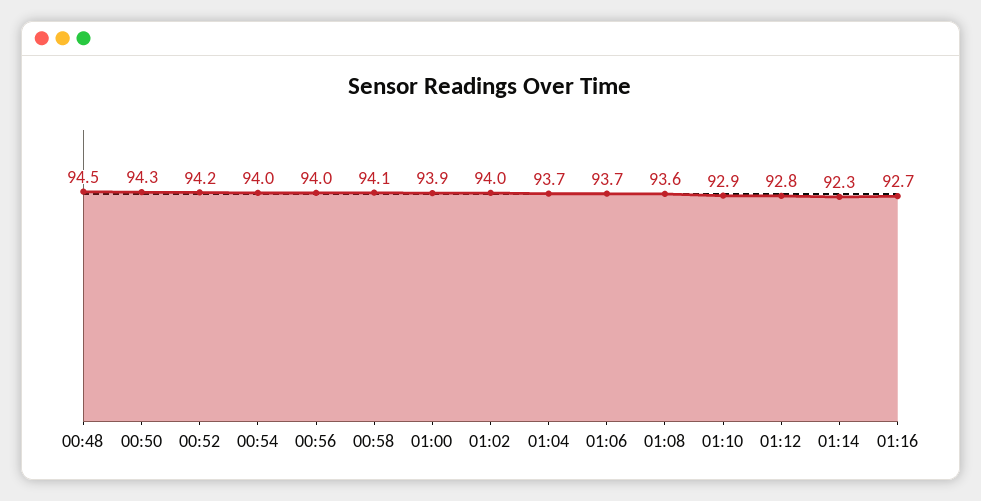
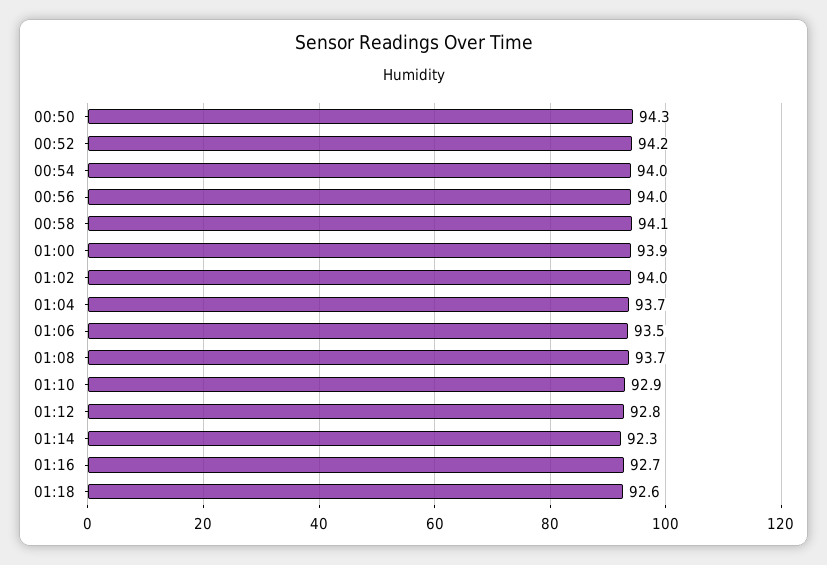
00:48: 94.5 -> none
01:06: 93.7 -> 93.5
01:08: 93.6 -> 93.7
01:18: none -> 92.6

